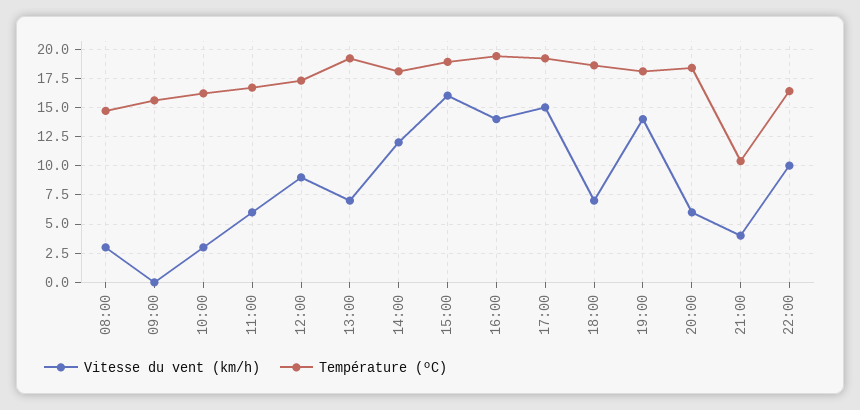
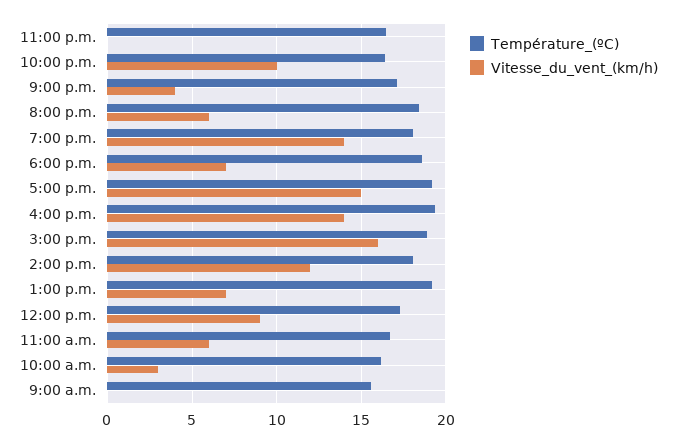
Vitesse du vent (km/h), 08:00: 2.5 -> none
Température (ºC), 08:00: 15 -> none
Température (ºC), 21:00: 10 -> 17
Température (ºC), 11:00 p.m.: none -> 16.5
Vitesse du vent (km/h), 11:00 p.m.: none -> 0

